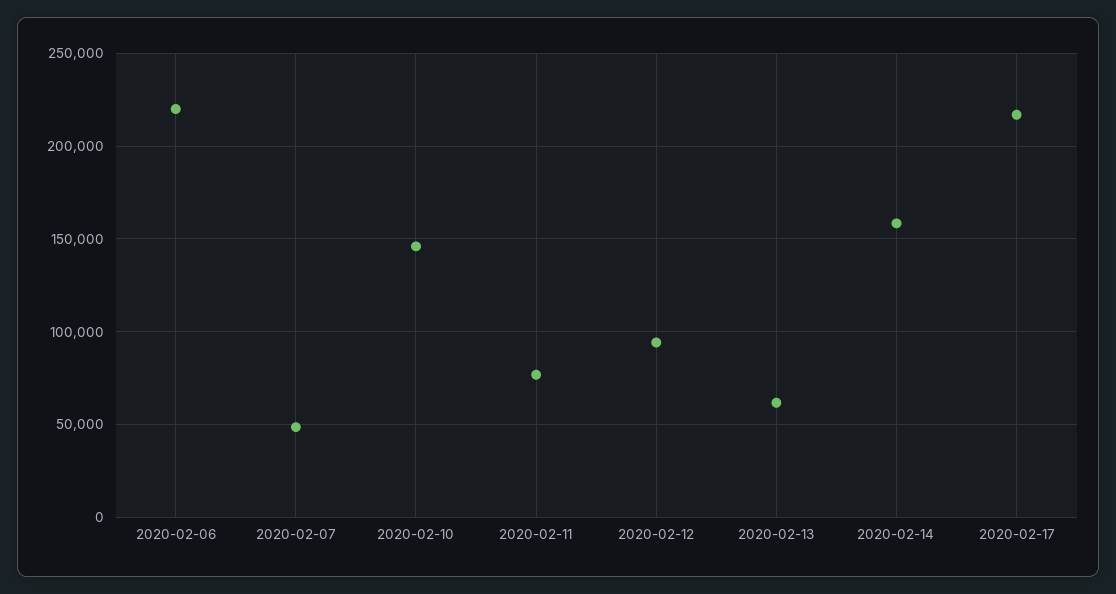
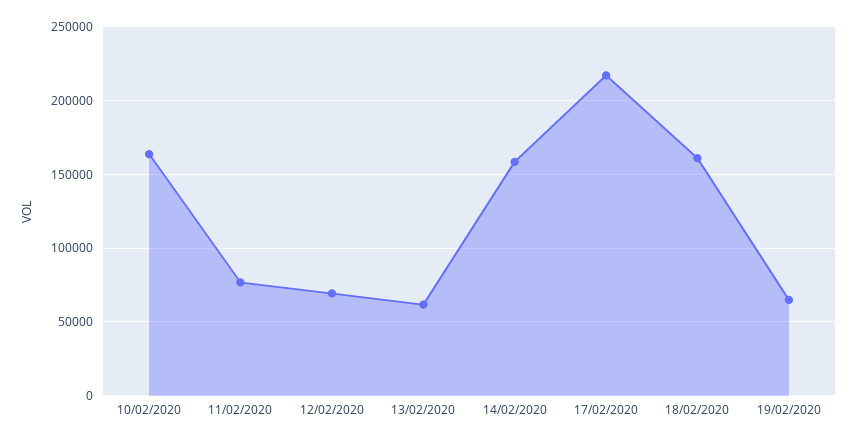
2020-02-06: 220000 -> none
2020-02-07: 50000 -> none
2020-02-10: 145000 -> 165000
2020-02-12: 95000 -> 70000
18/02/2020: none -> 160000
19/02/2020: none -> 65000

